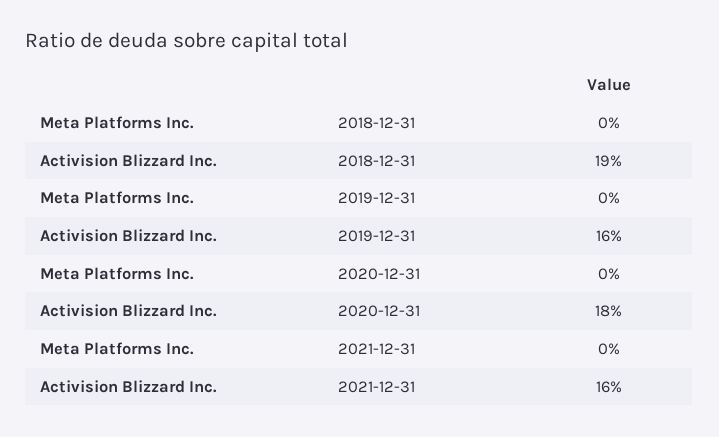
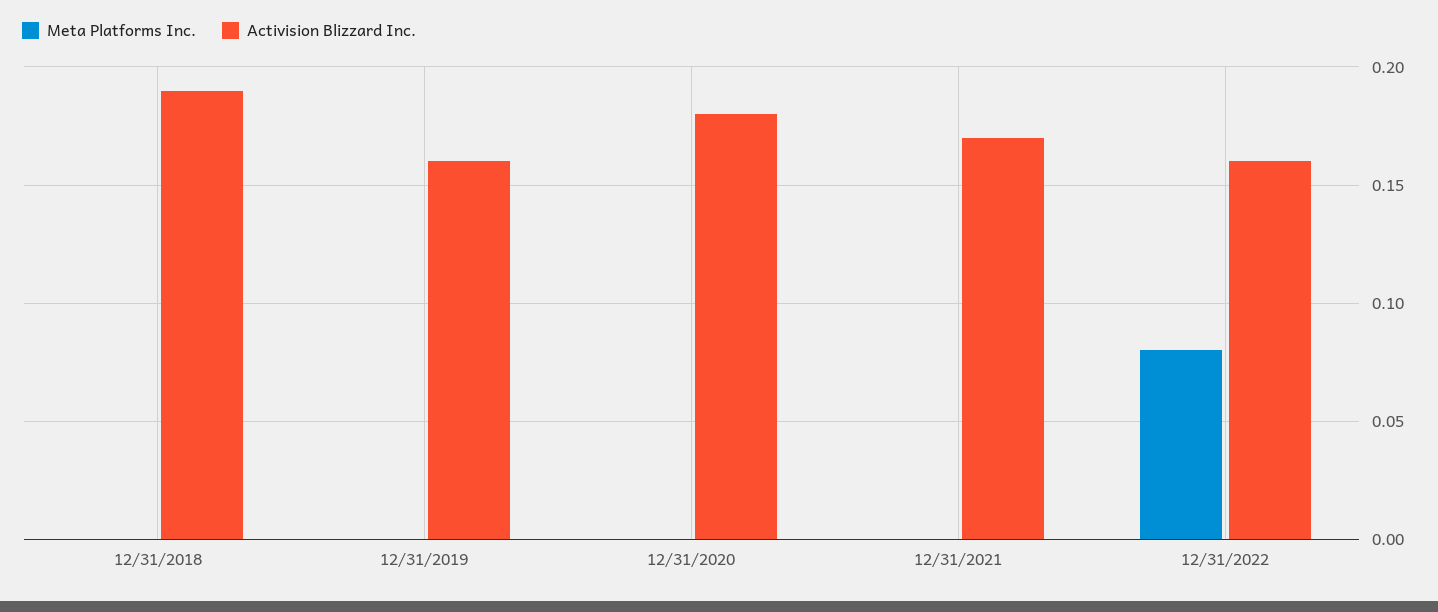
Activision Blizzard Inc., 2021-12-31: 0.16 -> 0.17
Meta Platforms Inc., 12/31/2022: none -> 0.08
Activision Blizzard Inc., 12/31/2022: none -> 0.16

